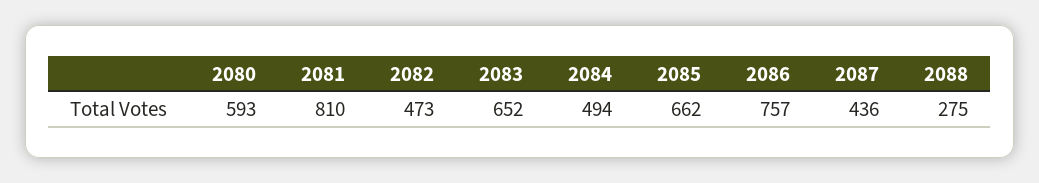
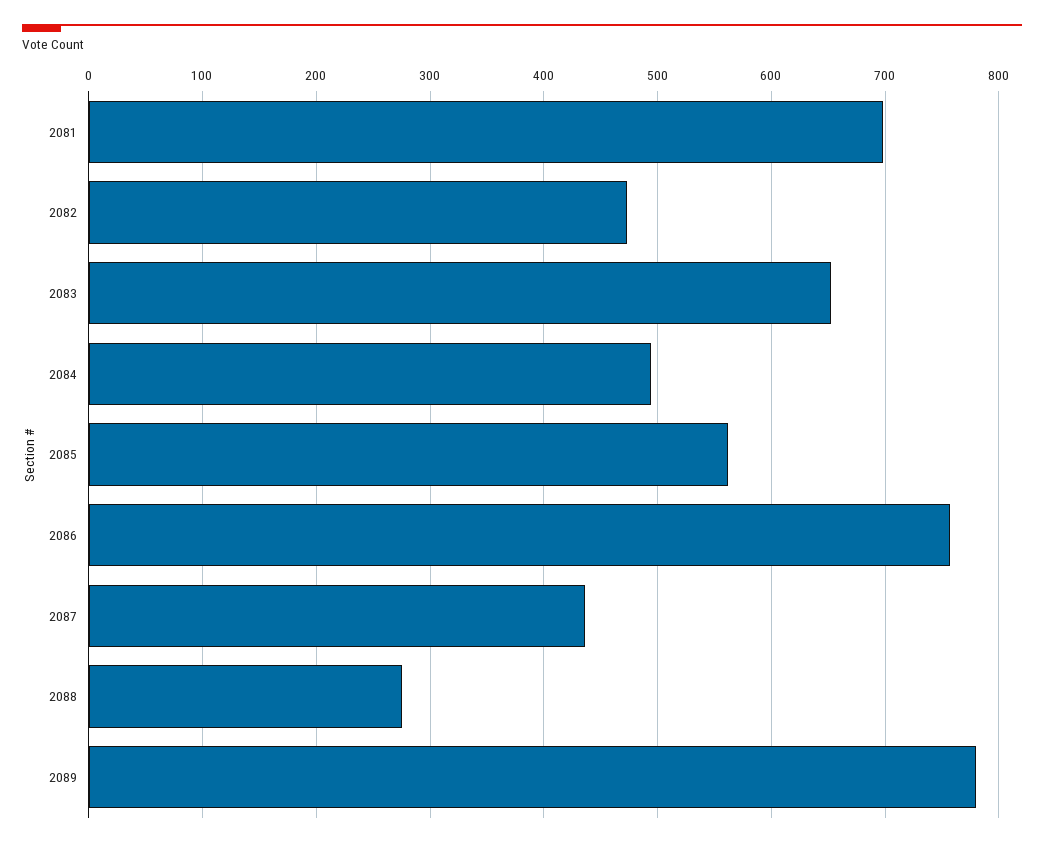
2080: 593 -> none
2081: 810 -> 700
2085: 662 -> 560
2089: none -> 780

